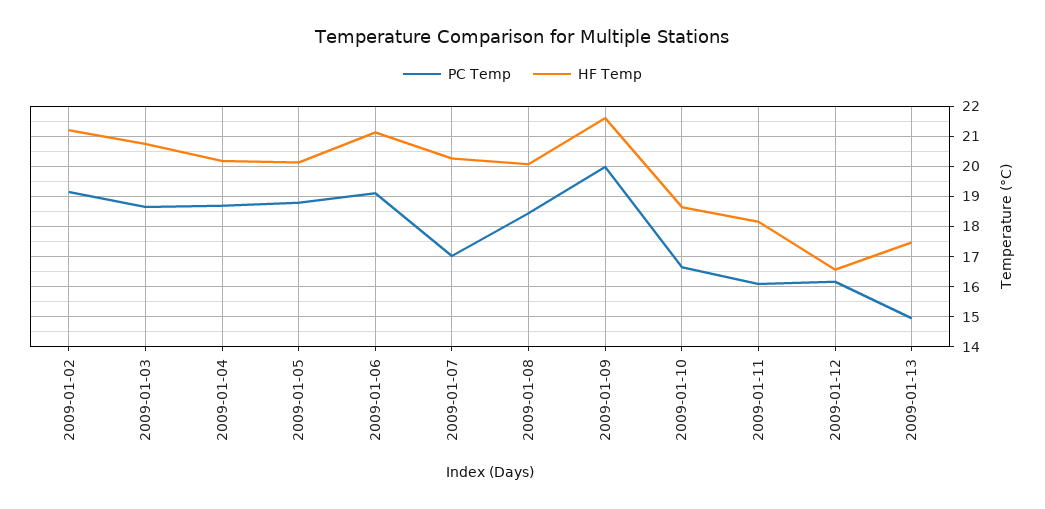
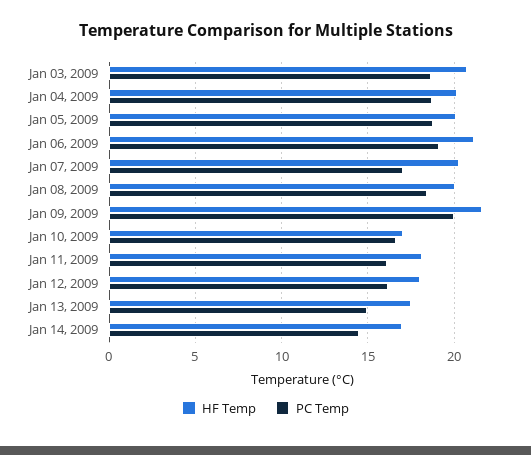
PC Temp, 2009-01-02: 19.2 -> none
HF Temp, 2009-01-02: 21.2 -> none
HF Temp, 2009-01-10: 18.6 -> 17
HF Temp, 2009-01-12: 16.6 -> 18
HF Temp, Jan 14, 2009: none -> 17
PC Temp, Jan 14, 2009: none -> 14.5

